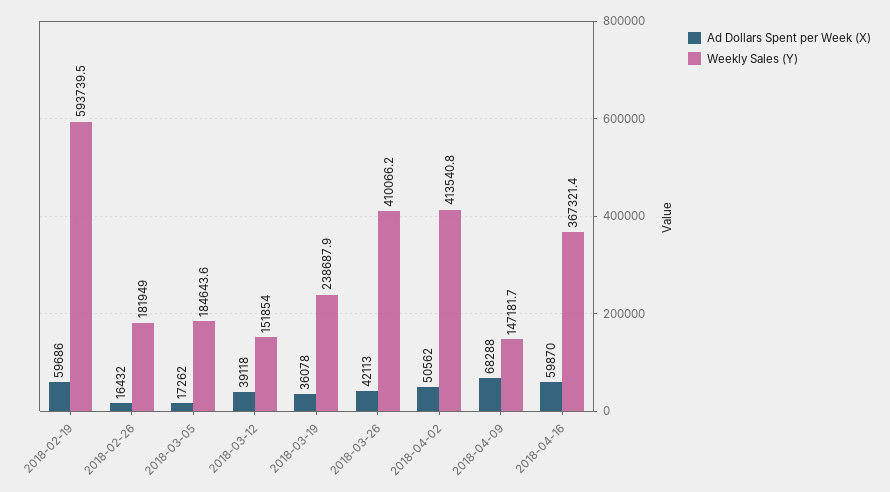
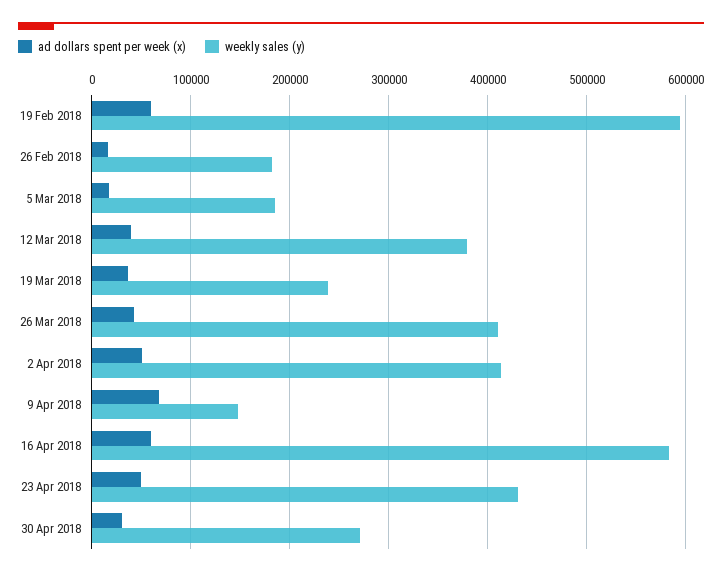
Weekly Sales (Y), 2018-03-12: 151854 -> 380000
Weekly Sales (Y), 2018-04-16: 367321.4 -> 580000
Ad Dollars Spent per Week (X), 23 Apr 2018: none -> 50000
Weekly Sales (Y), 23 Apr 2018: none -> 430000
Ad Dollars Spent per Week (X), 30 Apr 2018: none -> 30000
Weekly Sales (Y), 30 Apr 2018: none -> 270000

